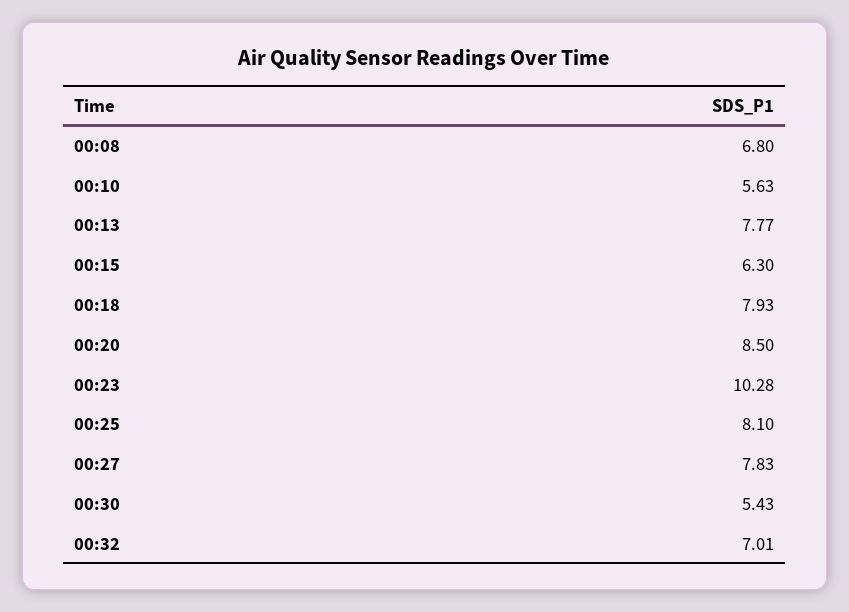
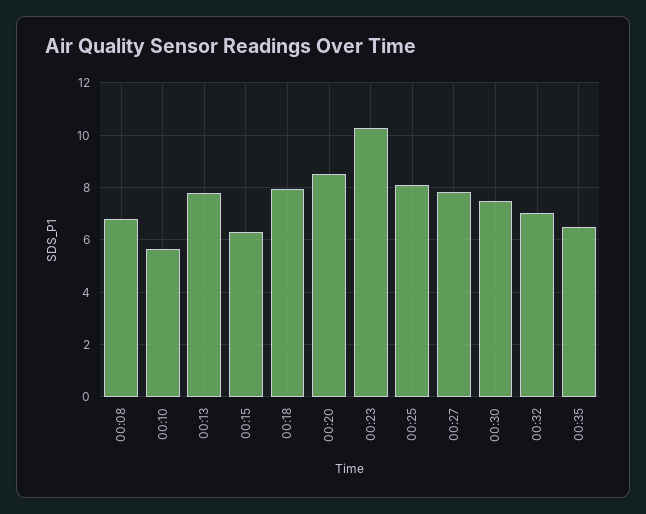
00:30: 5.43 -> 7.5
00:35: none -> 6.5

